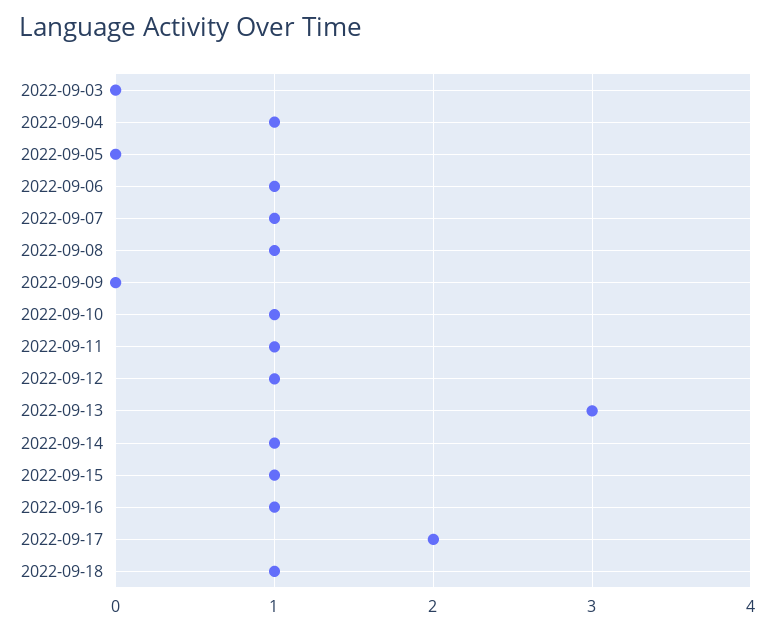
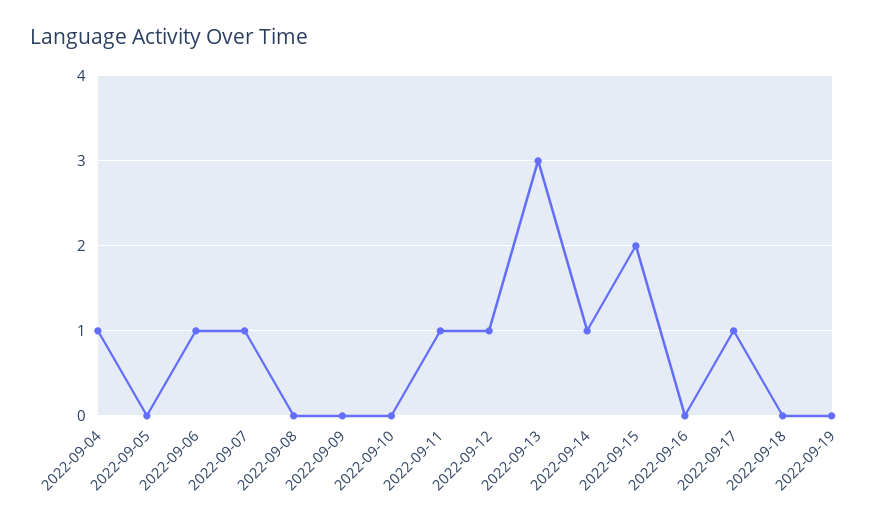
2022-09-03: 0 -> none
2022-09-08: 1 -> 0
2022-09-10: 1 -> 0
2022-09-15: 1 -> 2
2022-09-16: 1 -> 0
2022-09-17: 2 -> 1
2022-09-18: 1 -> 0
2022-09-19: none -> 0

